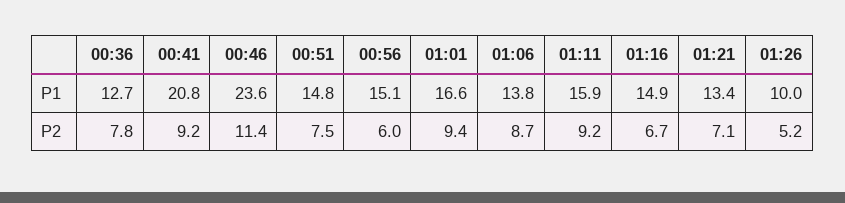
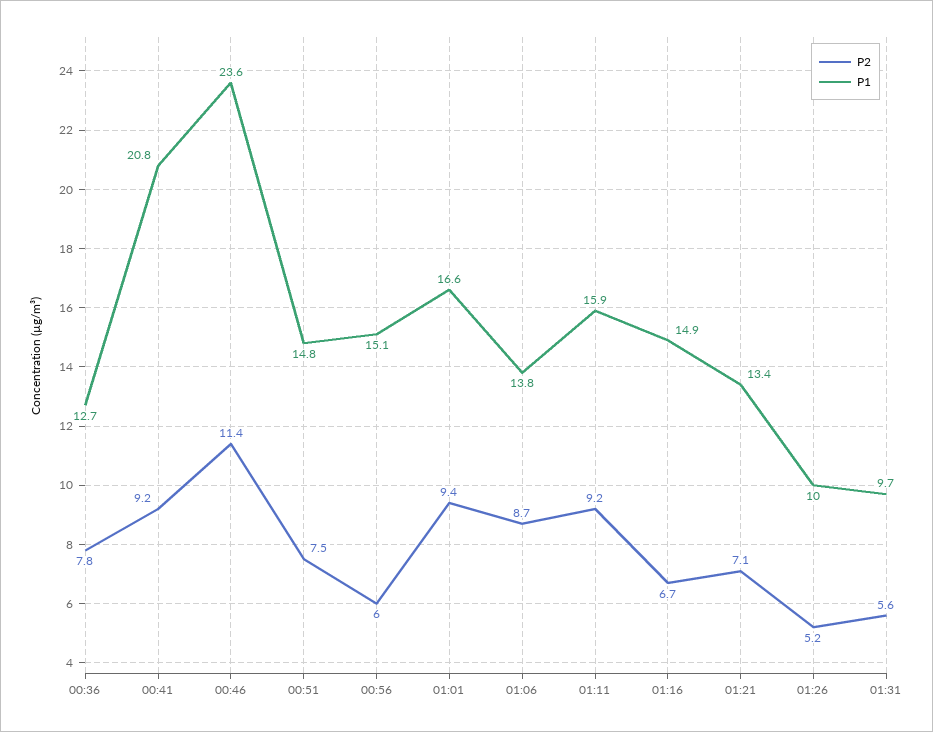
P2, 01:31: none -> 5.6
P1, 01:31: none -> 9.7

